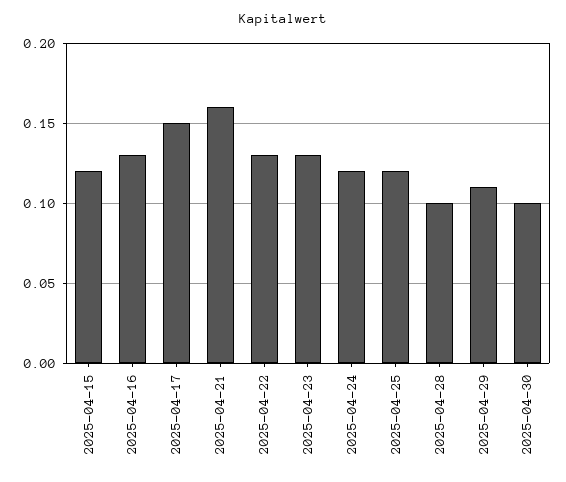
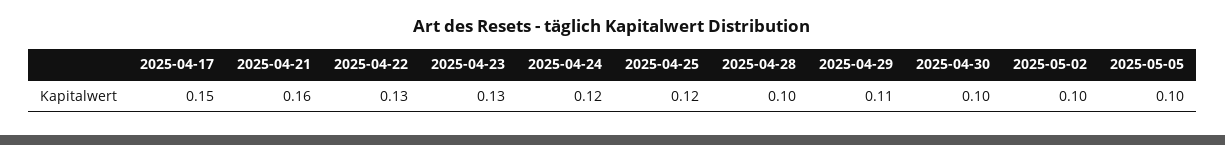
2025-04-15: 0.12 -> none
2025-04-16: 0.13 -> none
2025-05-02: none -> 0.1
2025-05-05: none -> 0.1

